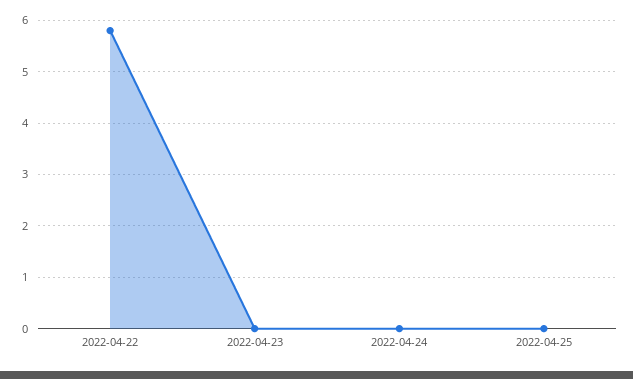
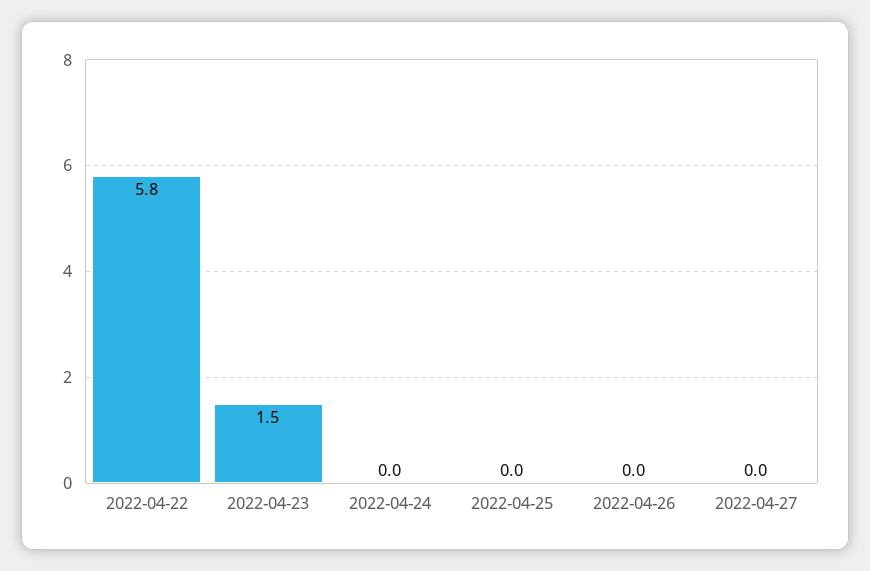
2022-04-23: 0 -> 1.5
2022-04-26: none -> 0
2022-04-27: none -> 0

